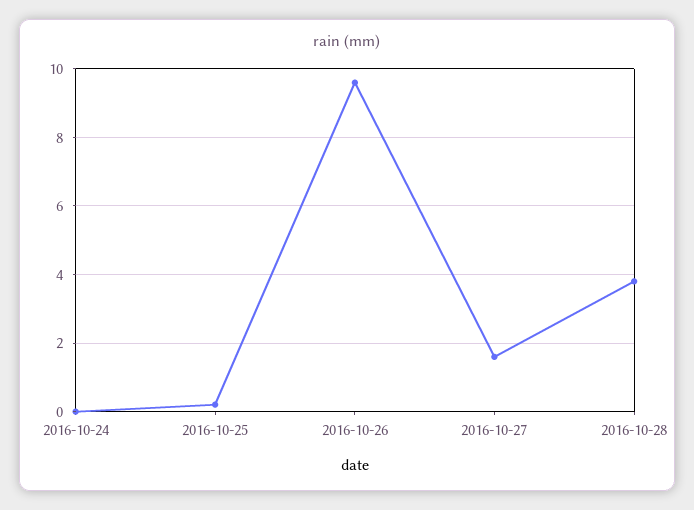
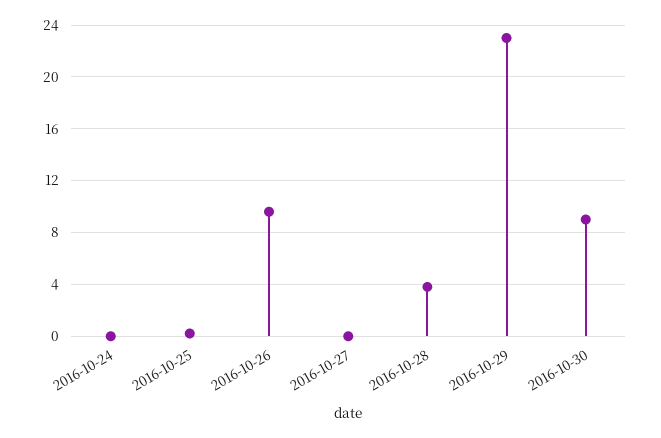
2016-10-27: 1.5 -> 0
2016-10-29: none -> 23
2016-10-30: none -> 9

